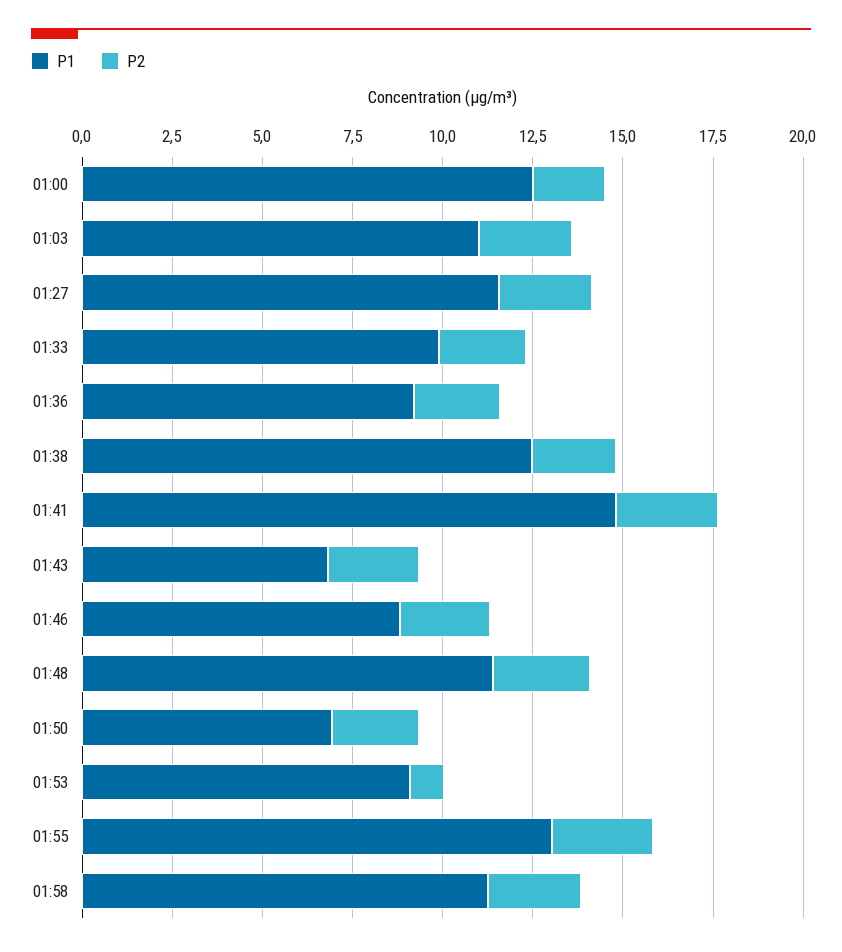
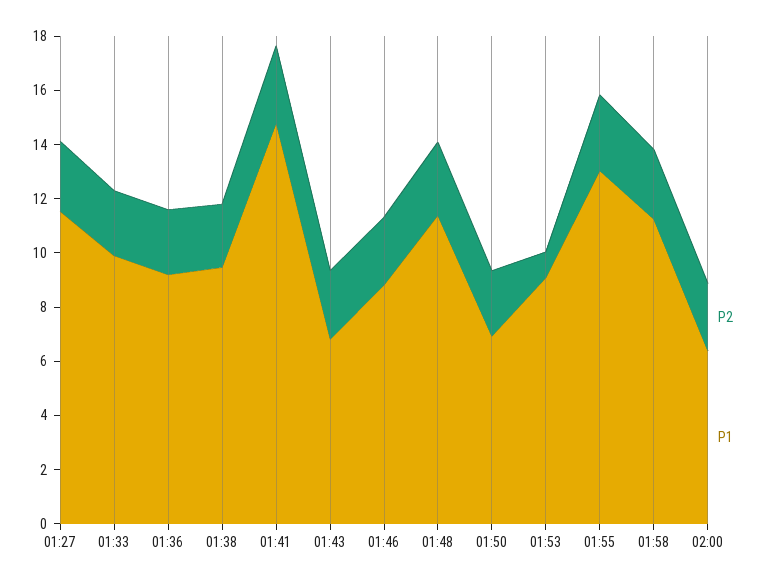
P1, 01:00: 12.5 -> none
P2, 01:00: 2 -> none
P1, 01:03: 11 -> none
P2, 01:03: 2.5 -> none
P1, 01:38: 12.5 -> 9.5
P2, 02:00: none -> 2.5
P1, 02:00: none -> 6.5

